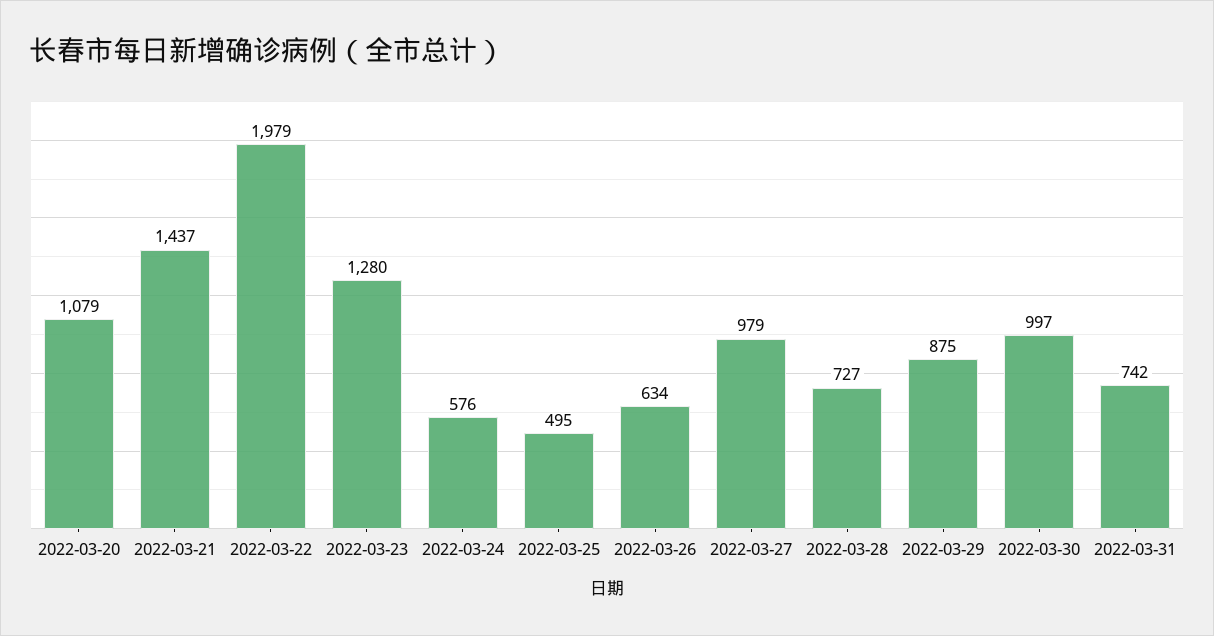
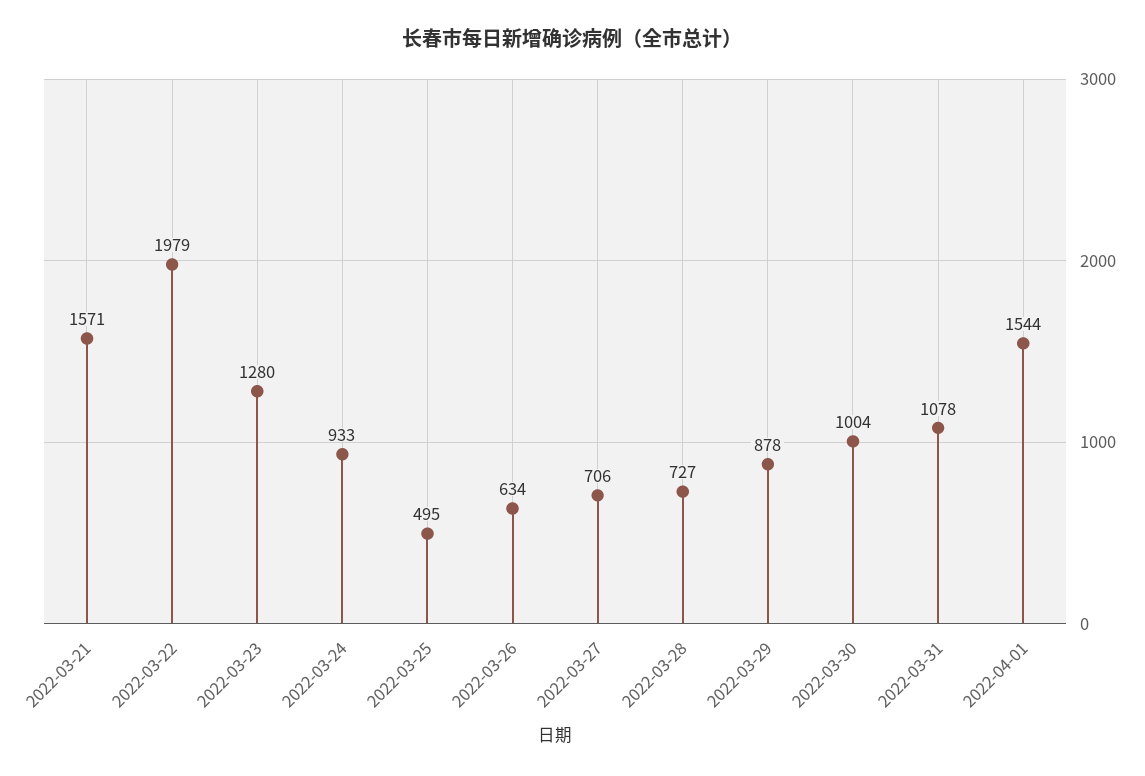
2022-03-20: 1079 -> none
2022-03-21: 1437 -> 1571
2022-03-24: 576 -> 933
2022-03-27: 979 -> 706
2022-03-29: 875 -> 878
2022-03-30: 997 -> 1004
2022-03-31: 742 -> 1078
2022-04-01: none -> 1544

